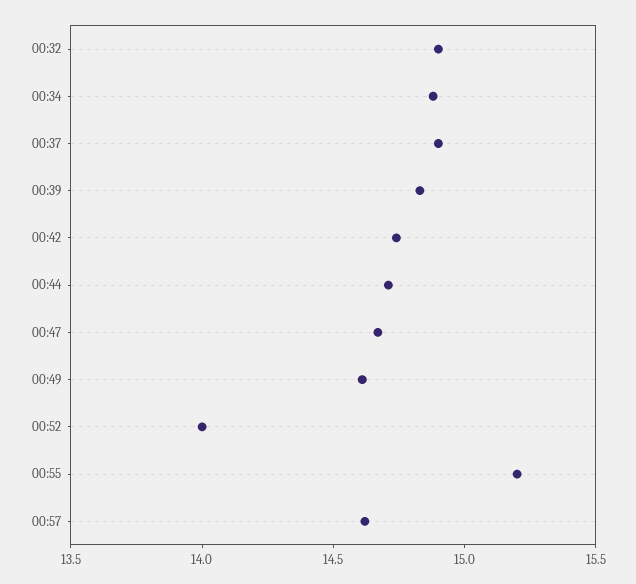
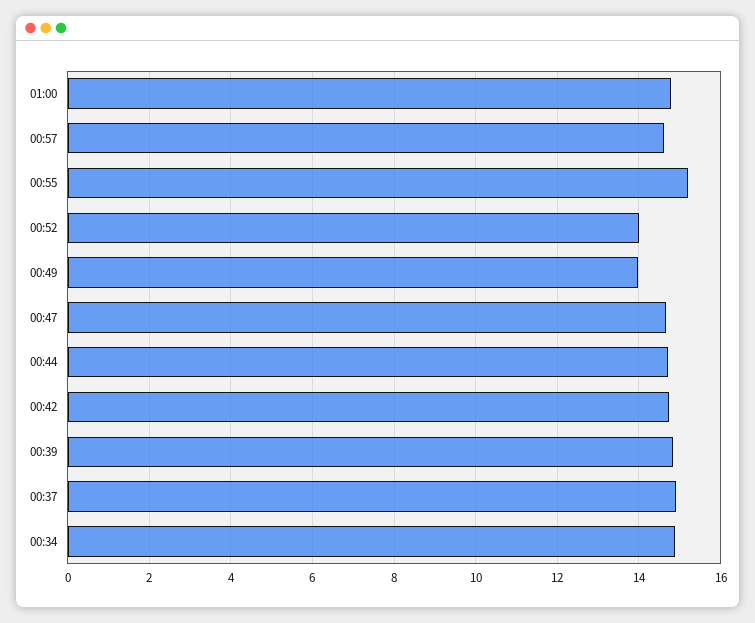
00:32: 14.9 -> none
00:49: 14.6 -> 14
01:00: none -> 14.8

